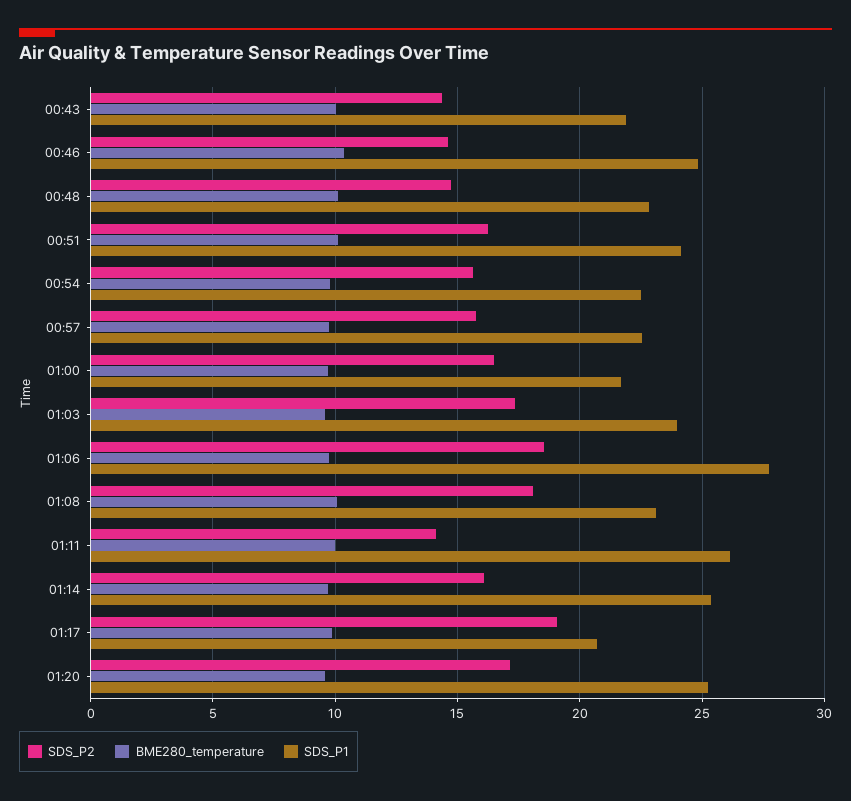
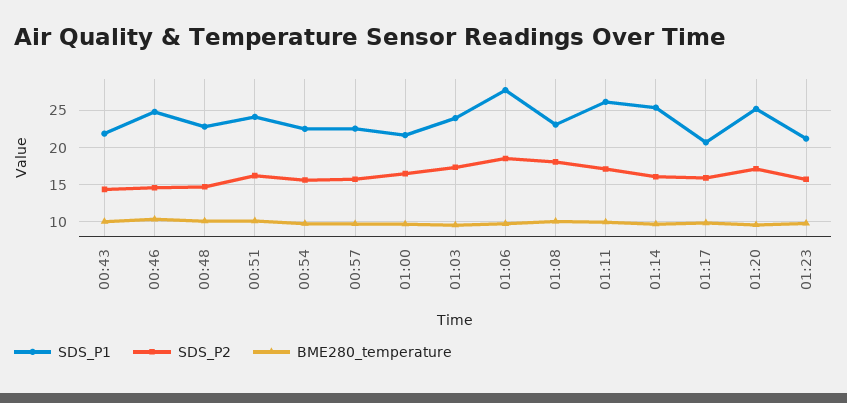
SDS_P2, 01:11: 14 -> 17
SDS_P2, 01:17: 19 -> 16
SDS_P1, 01:23: none -> 21
SDS_P2, 01:23: none -> 16
BME280_temperature, 01:23: none -> 10

